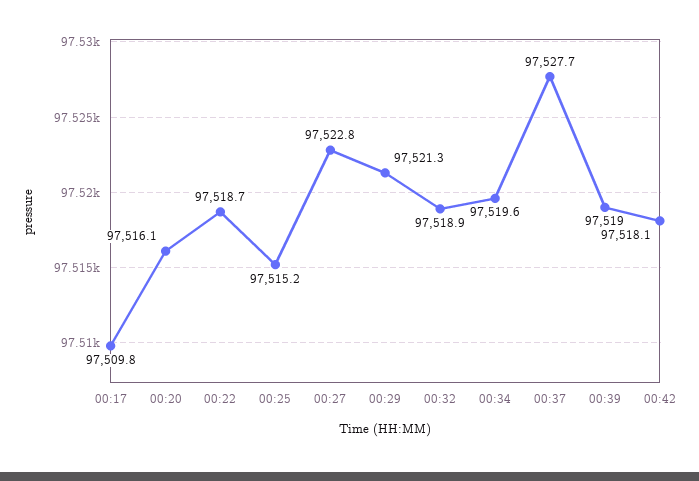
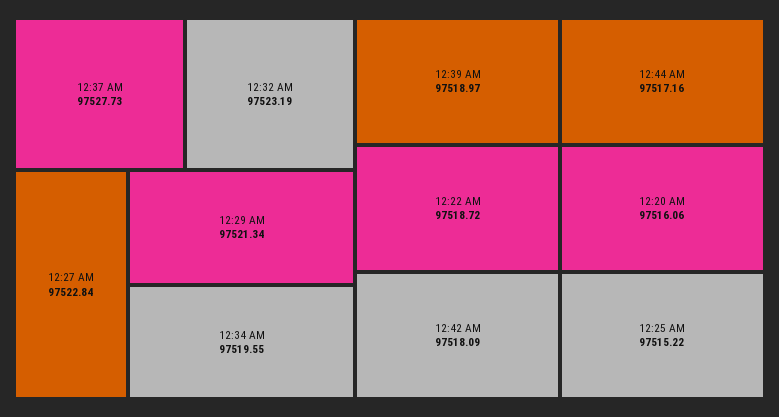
00:17: 97509.8 -> none
00:32: 97518.9 -> 97523.19
12:44 AM: none -> 97517.16

